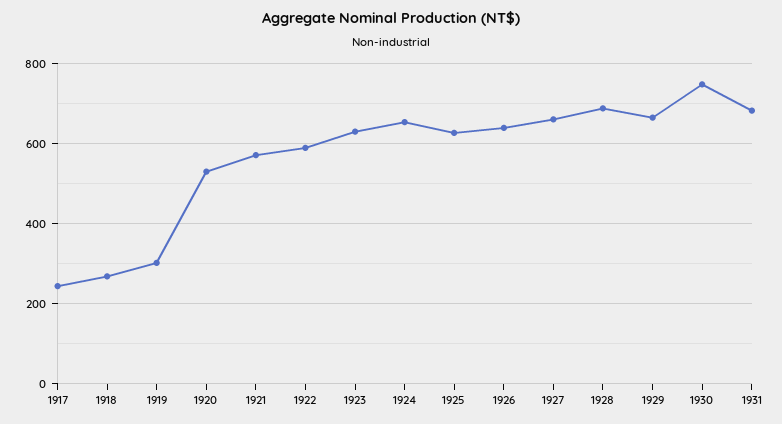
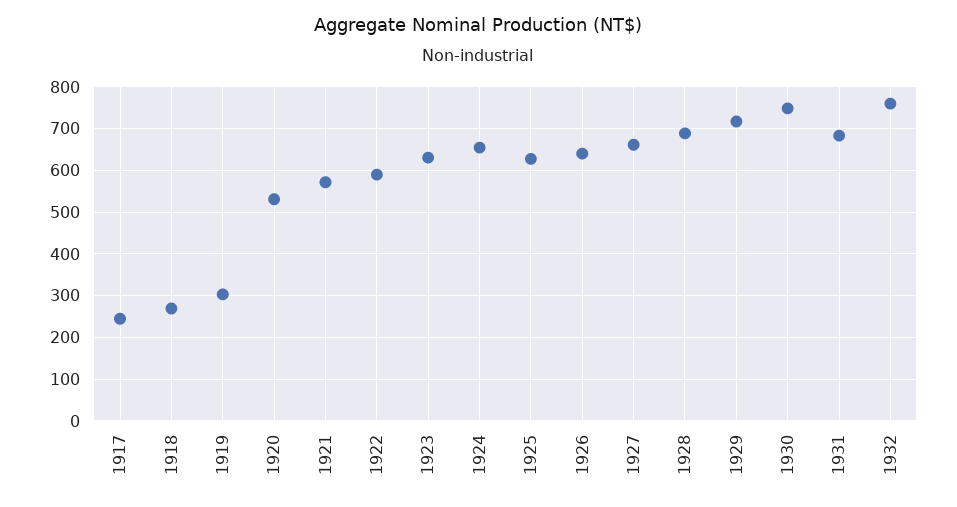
1929: 660 -> 720
1932: none -> 760

